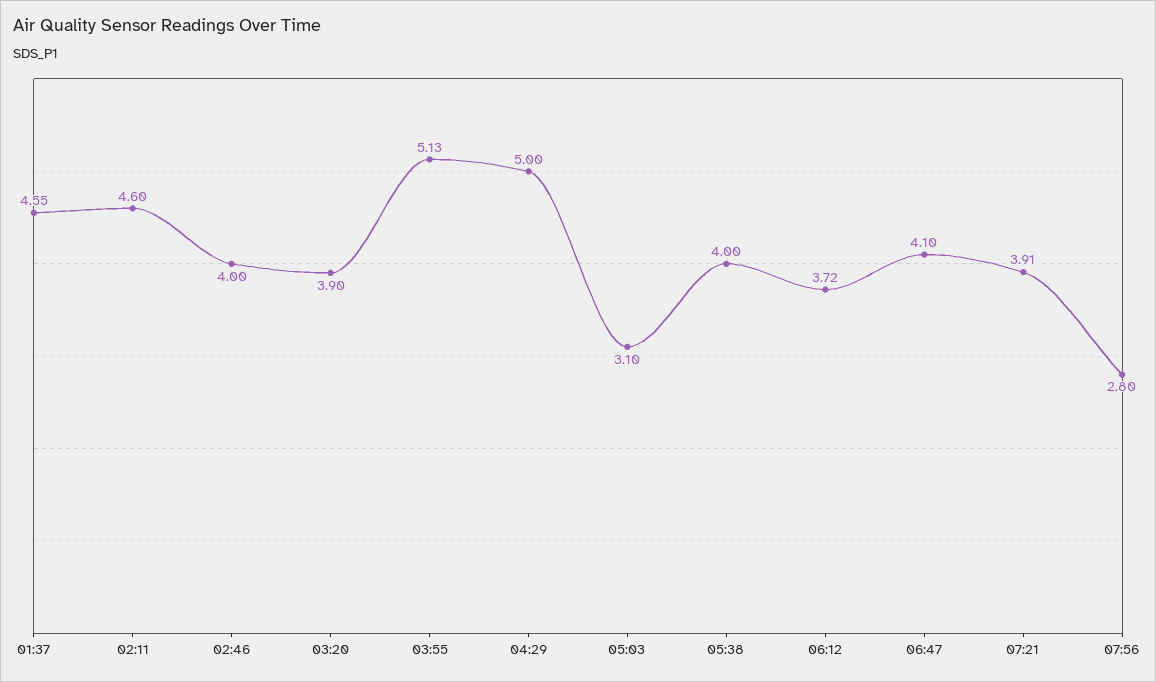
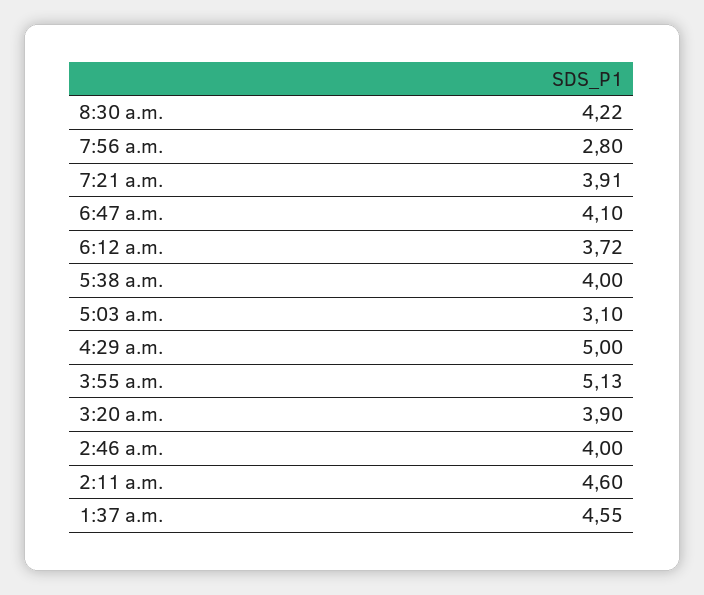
8:30 a.m.: none -> 4.22

